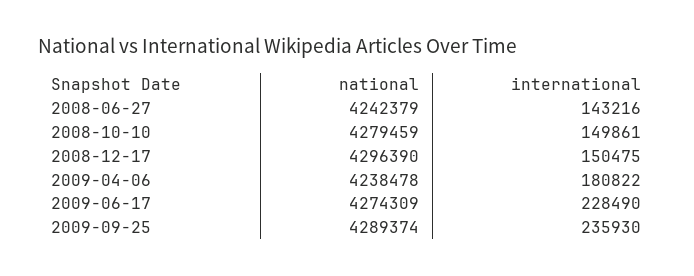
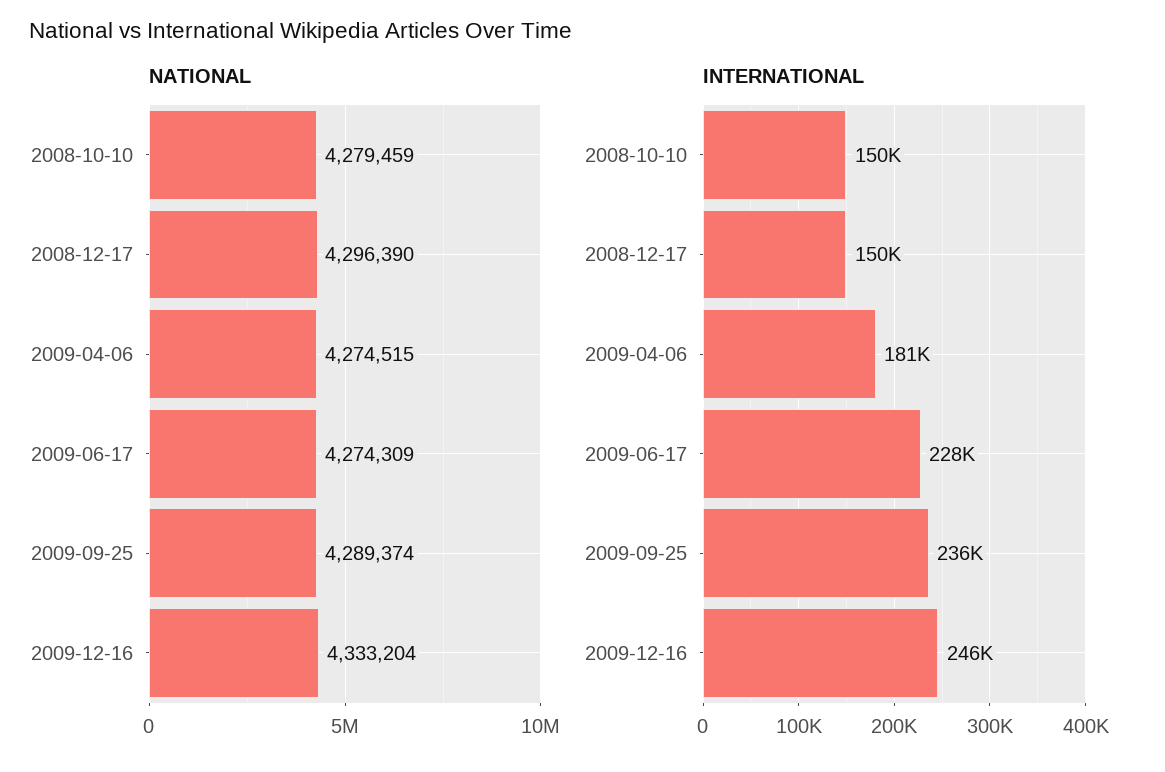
national, 2008-06-27: 4242379 -> none
international, 2008-06-27: 143216 -> none
national, 2009-04-06: 4238478 -> 4274515
national, 2009-12-16: none -> 4333204
international, 2009-12-16: none -> 246000

